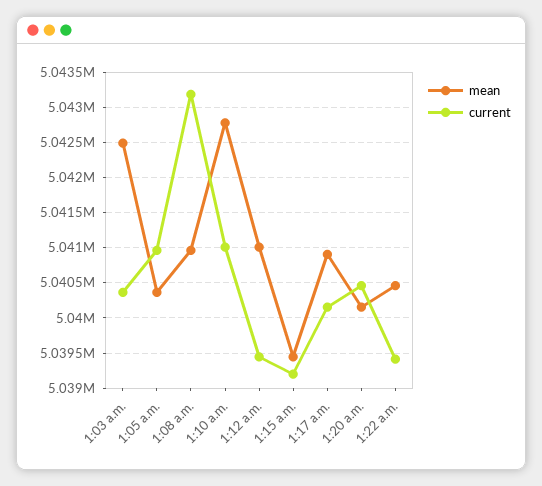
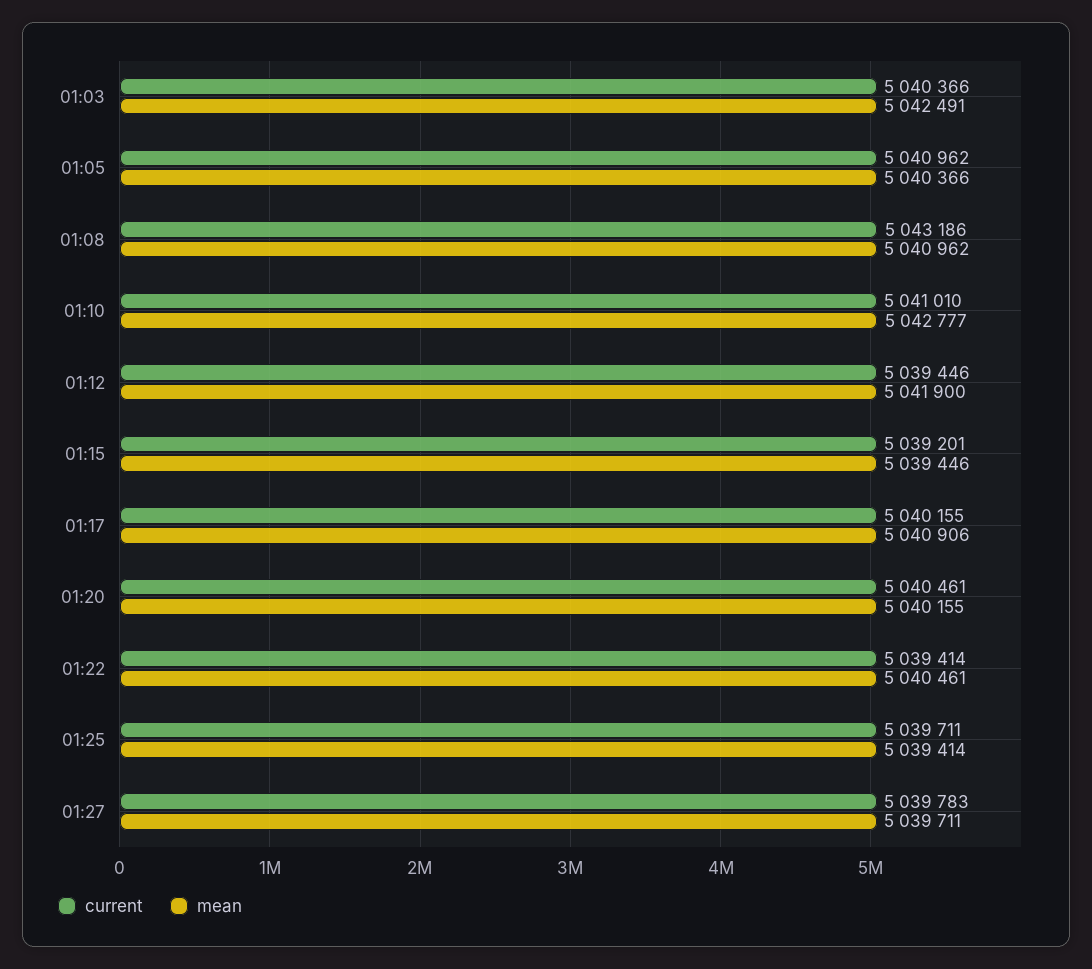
mean, 1:12 a.m.: 5041000 -> 5041900
current, 01:25: none -> 5039711
mean, 01:25: none -> 5039414
current, 01:27: none -> 5039783
mean, 01:27: none -> 5039711

